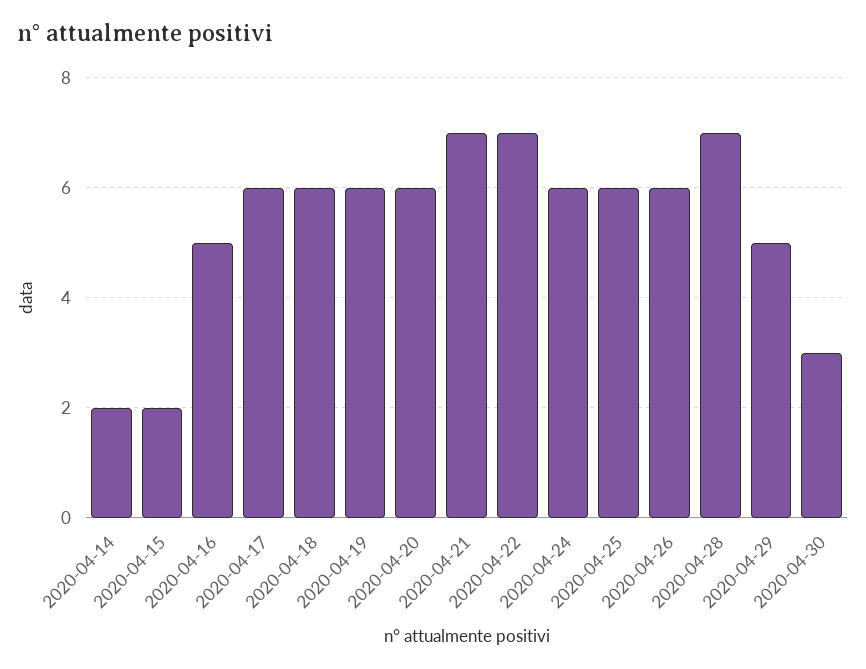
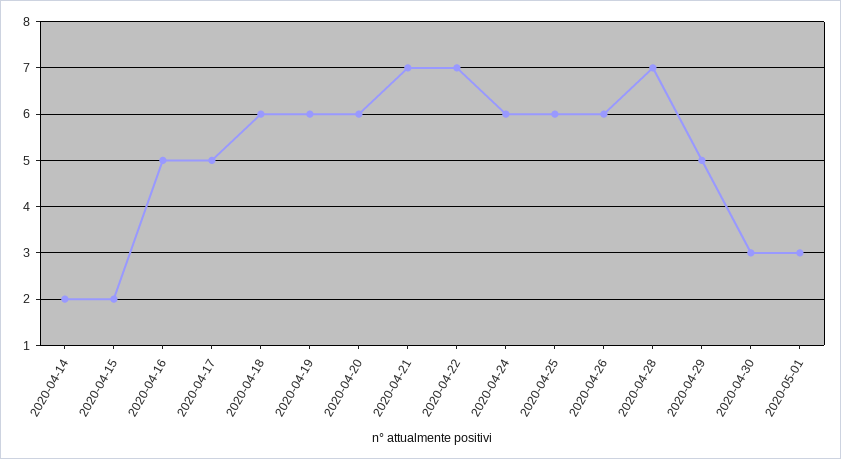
2020-04-17: 6 -> 5
2020-05-01: none -> 3

